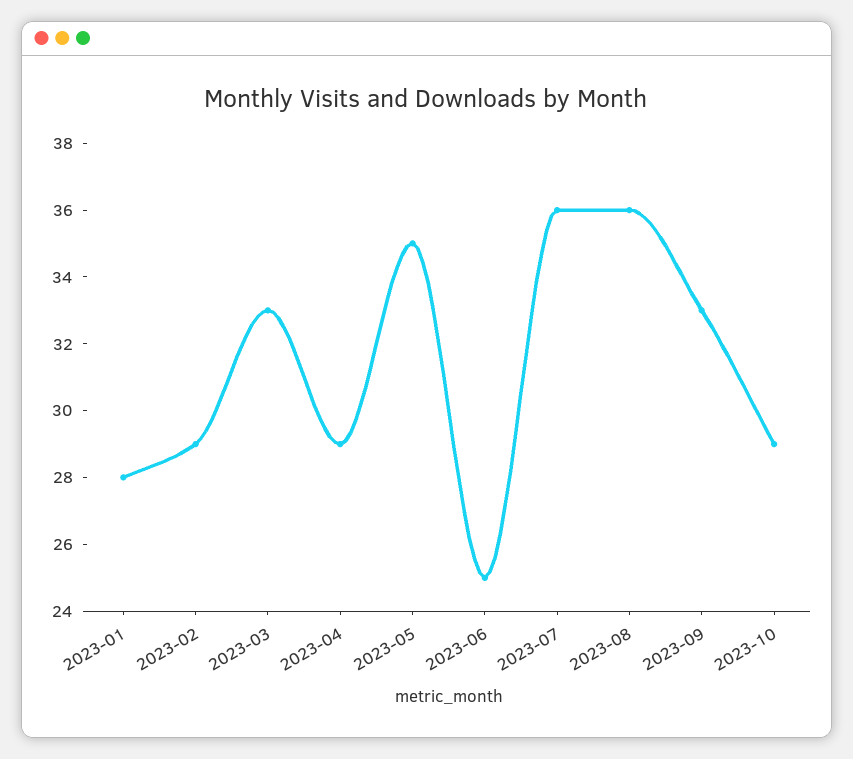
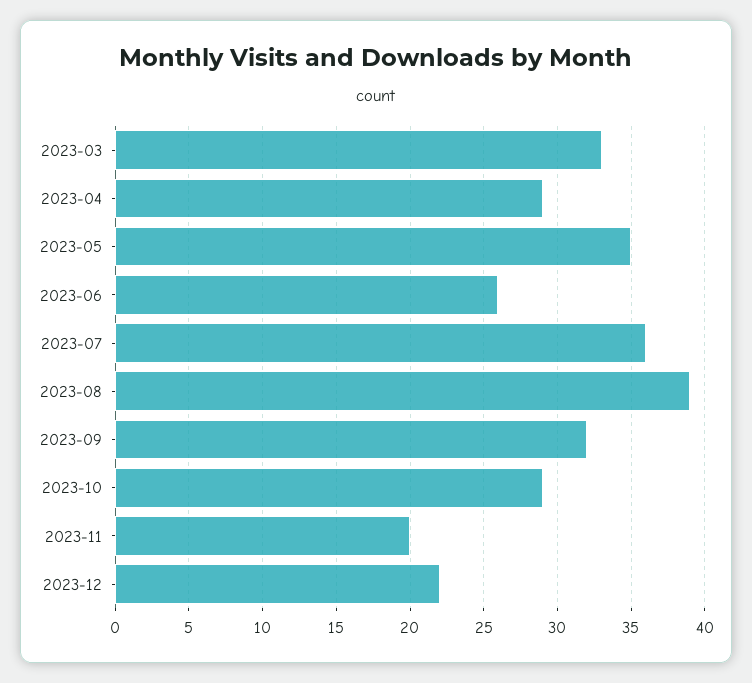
2023-01: 28 -> none
2023-02: 29 -> none
2023-06: 25 -> 26
2023-08: 36 -> 39
2023-09: 33 -> 32
2023-11: none -> 20
2023-12: none -> 22

